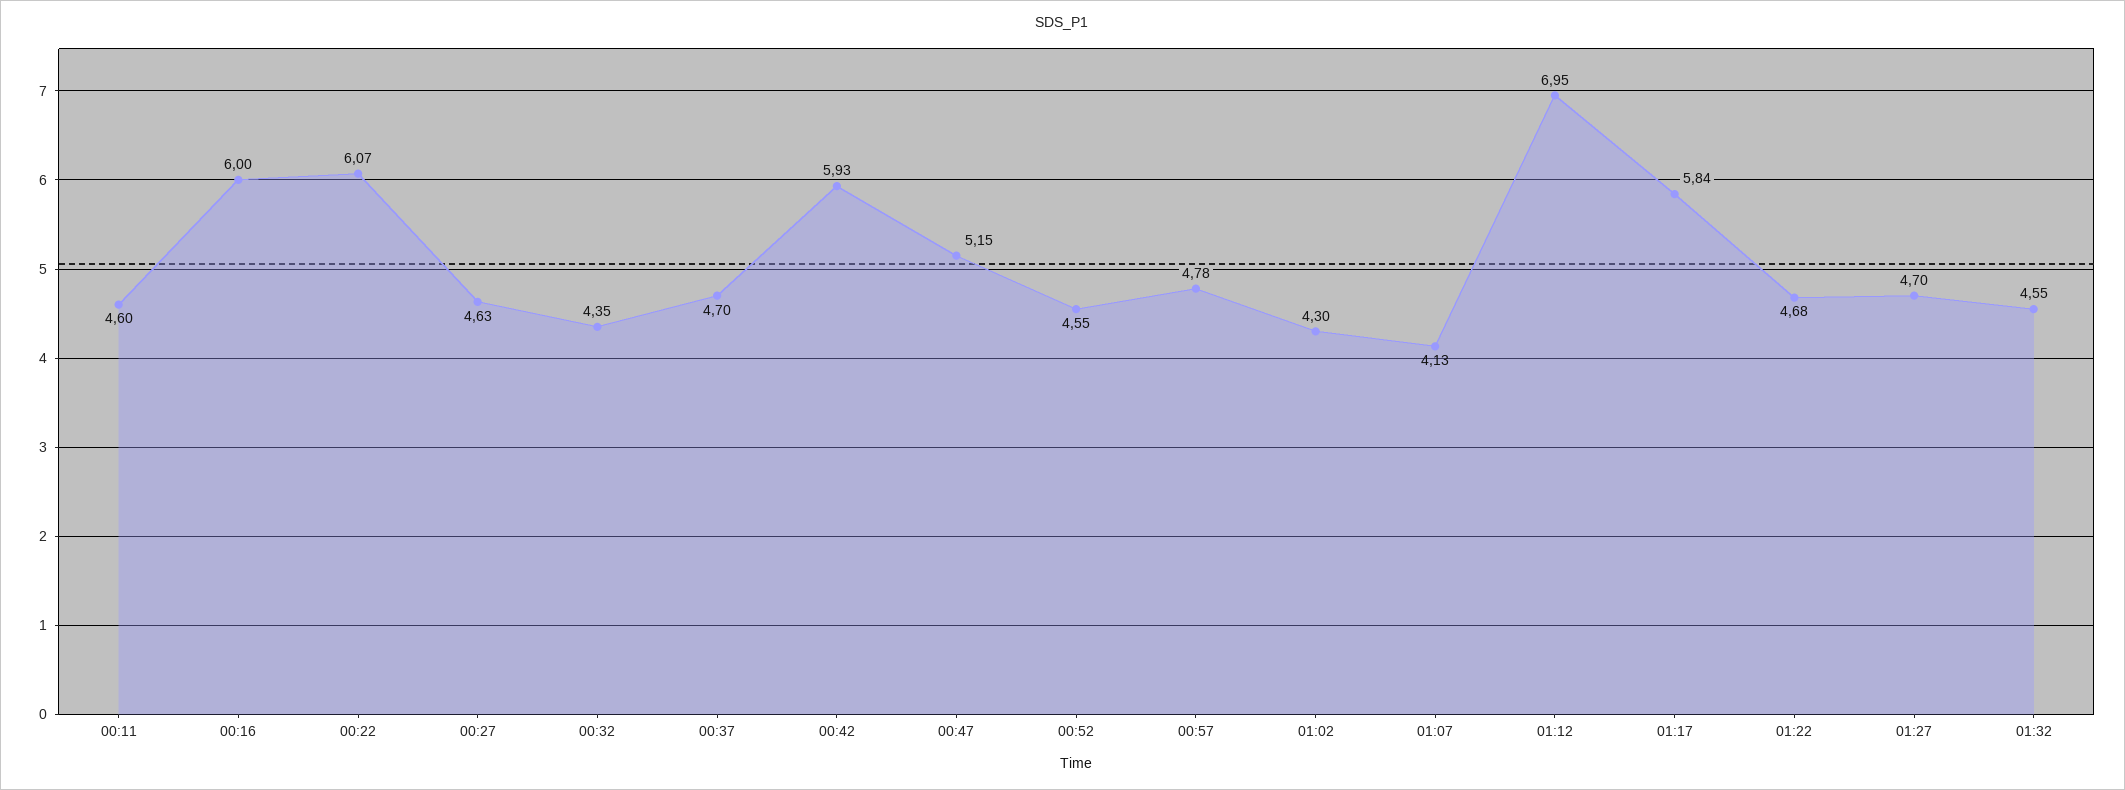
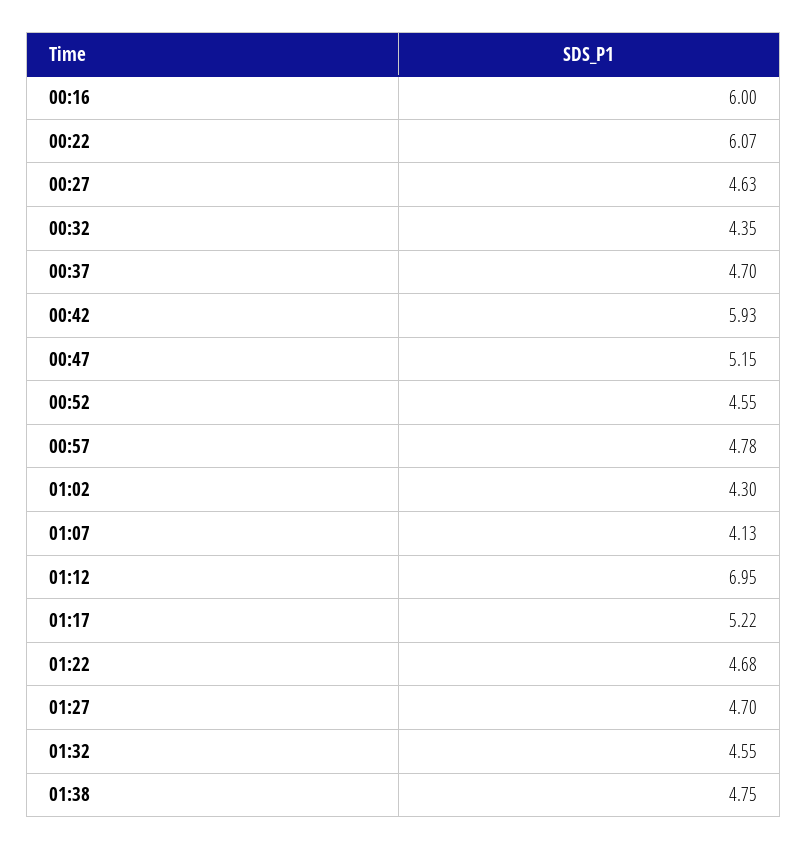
00:11: 4.6 -> none
01:17: 5.84 -> 5.22
01:38: none -> 4.75

